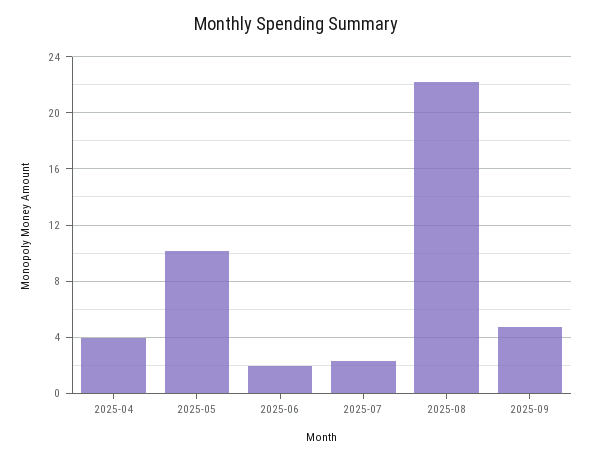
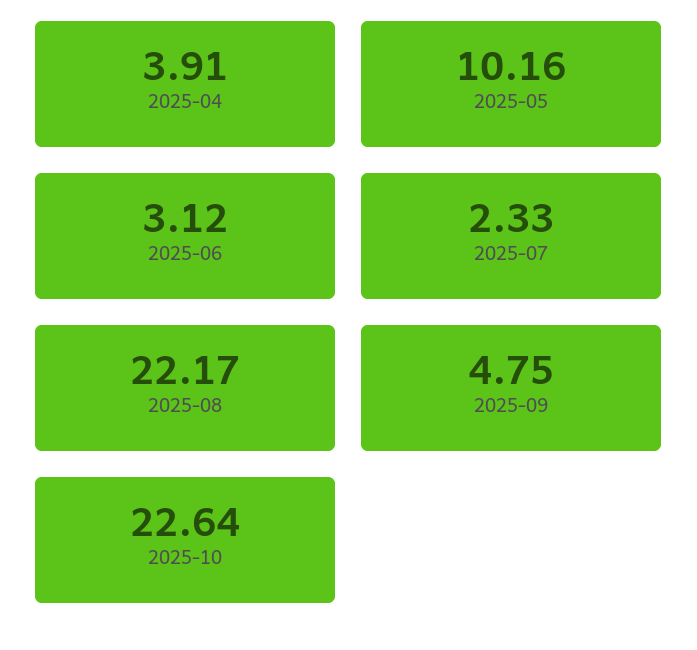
2025-06: 2 -> 3.12
2025-10: none -> 22.64

